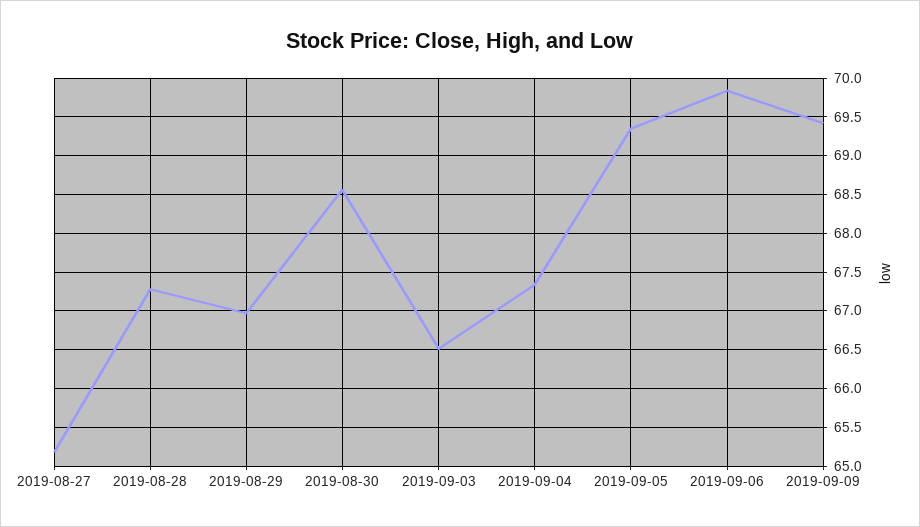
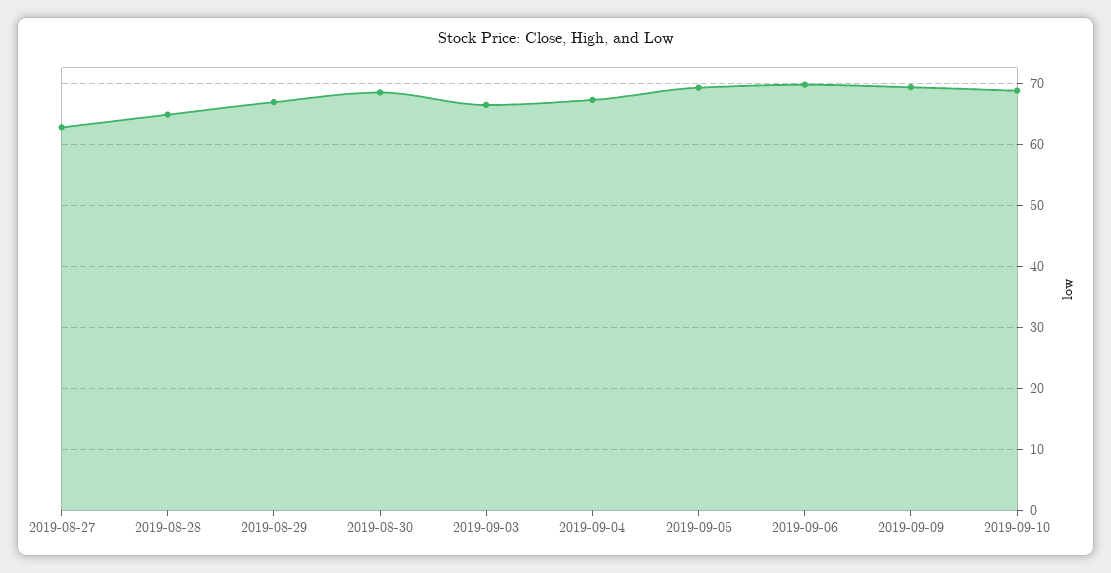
2019-08-27: 65.2 -> 63
2019-08-28: 67.3 -> 65
2019-09-10: none -> 69

